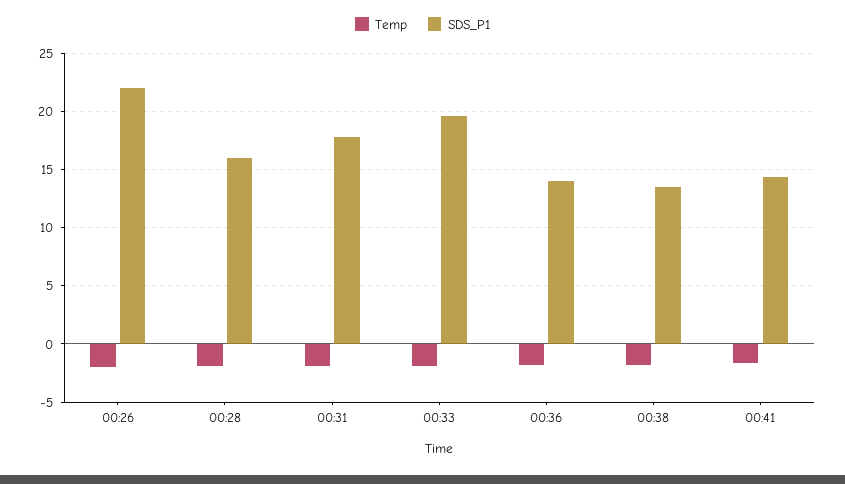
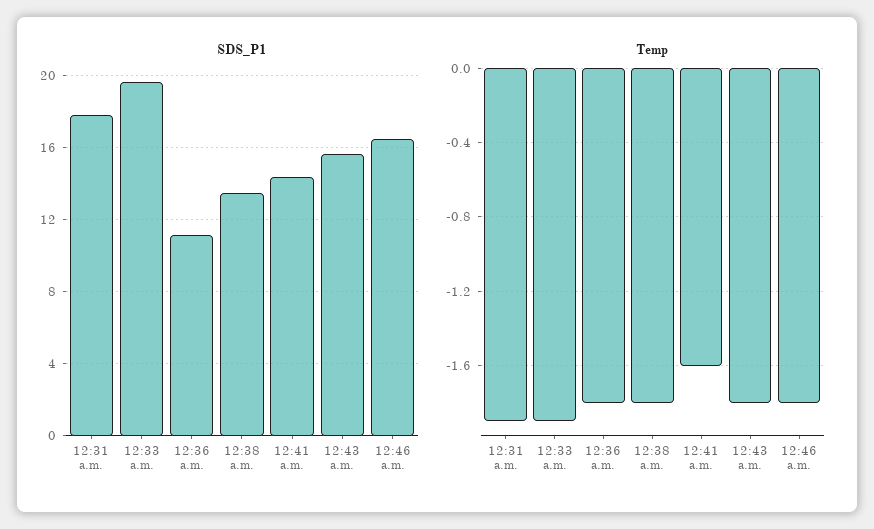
Temp, 00:26: -2 -> none
SDS_P1, 00:26: 22 -> none
Temp, 00:28: -2 -> none
SDS_P1, 00:28: 16 -> none
SDS_P1, 00:36: 14 -> 11
SDS_P1, 12:43 a.m.: none -> 15.5
SDS_P1, 12:46 a.m.: none -> 16.5
Temp, 12:43 a.m.: none -> -1.8
Temp, 12:46 a.m.: none -> -1.8

